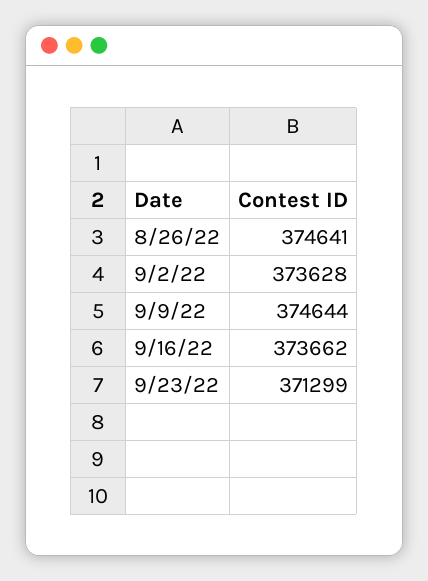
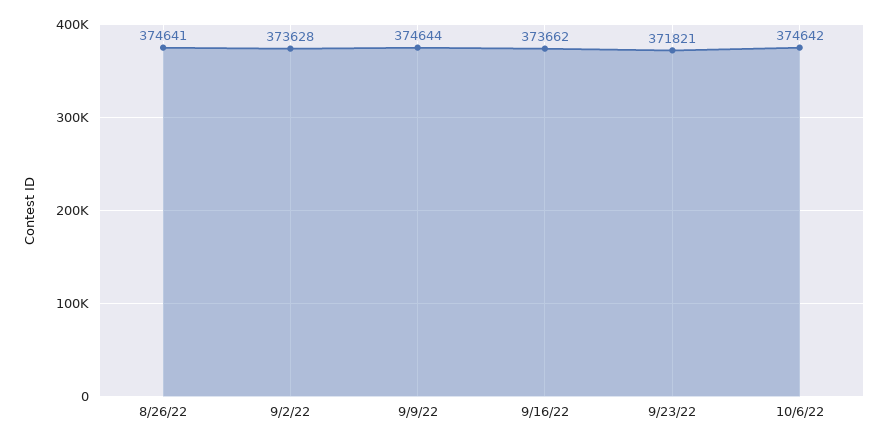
9/23/22: 371299 -> 371821
10/6/22: none -> 374642

